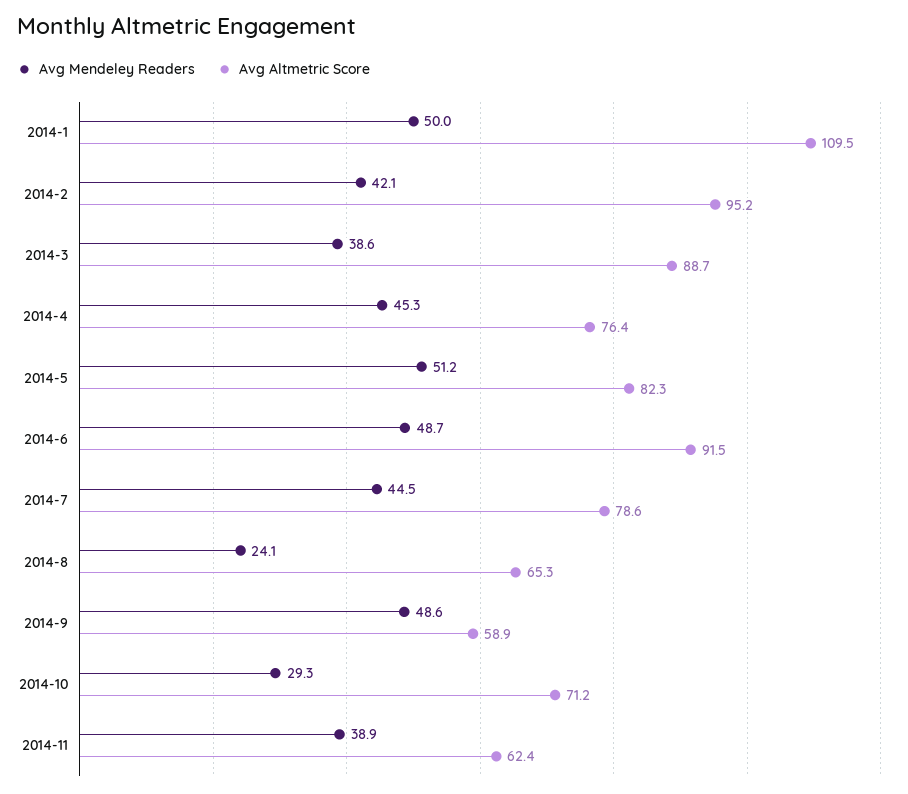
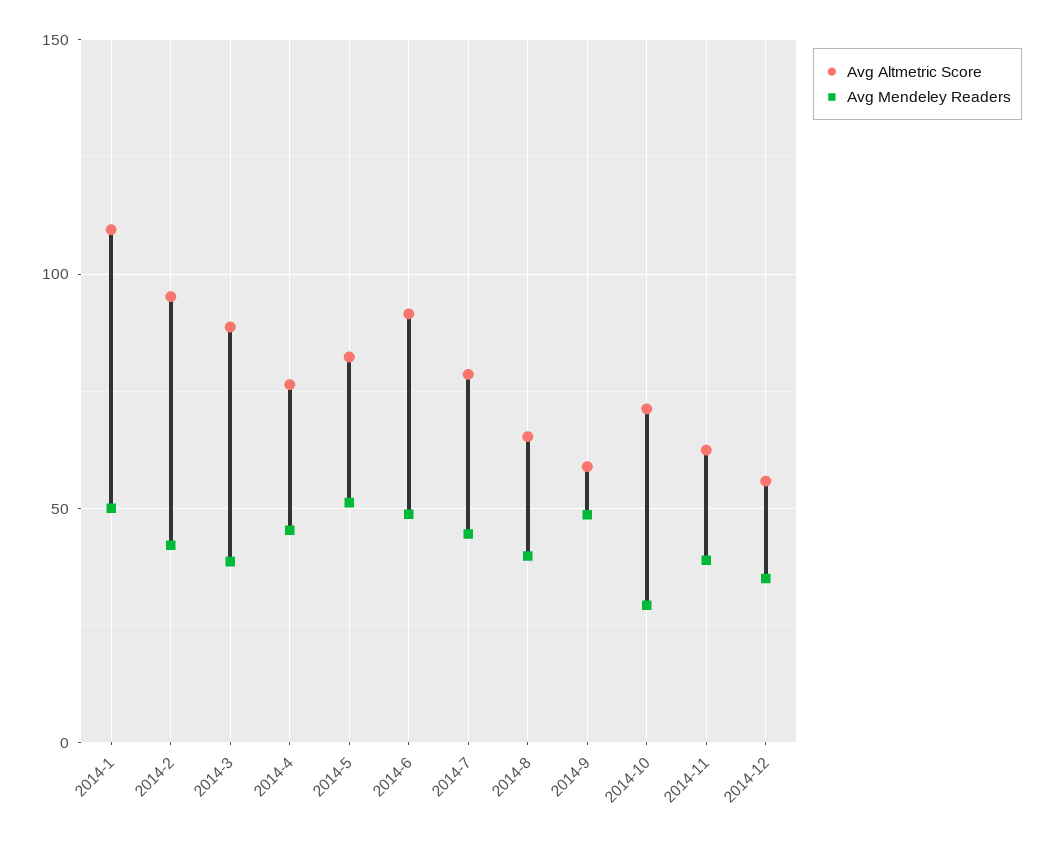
Avg Mendeley Readers, 2014-8: 24.1 -> 40
Avg Altmetric Score, 2014-12: none -> 55
Avg Mendeley Readers, 2014-12: none -> 35

